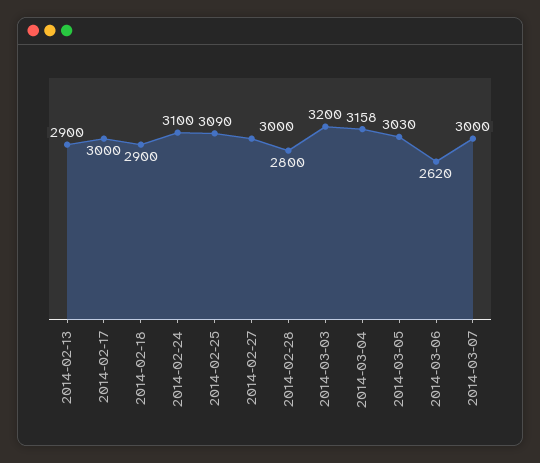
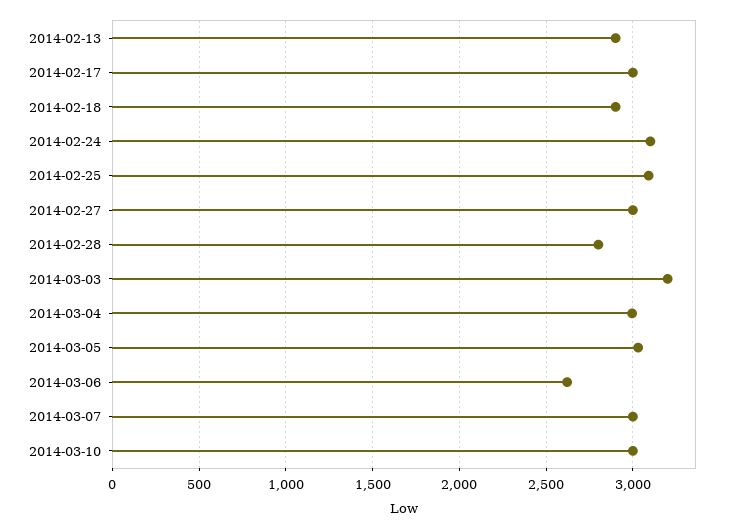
2014-03-04: 3158 -> 3000
2014-03-10: none -> 3000

